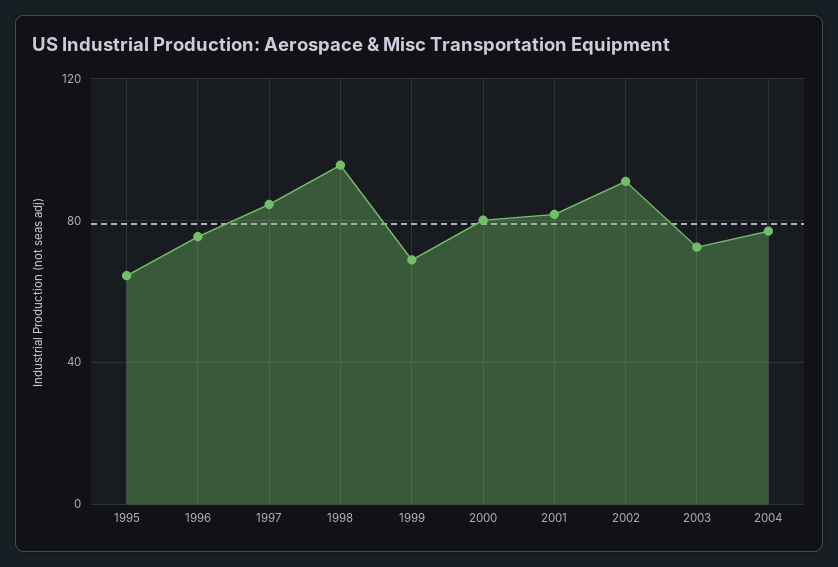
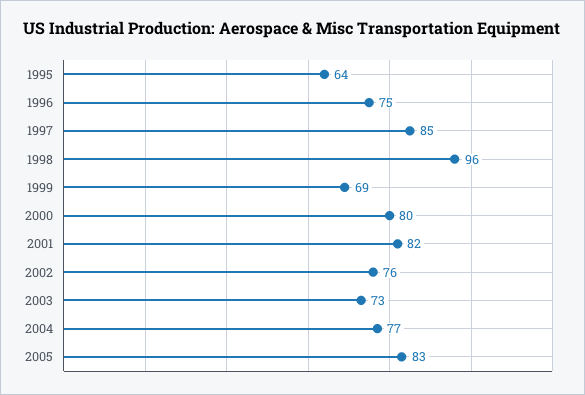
2002: 90 -> 76
2005: none -> 83

